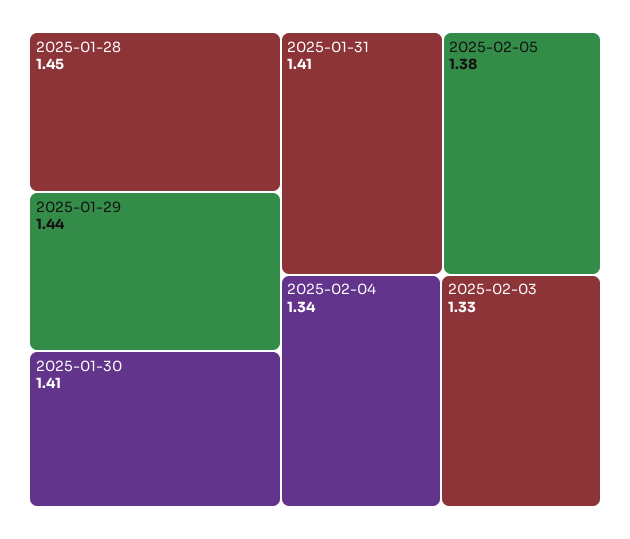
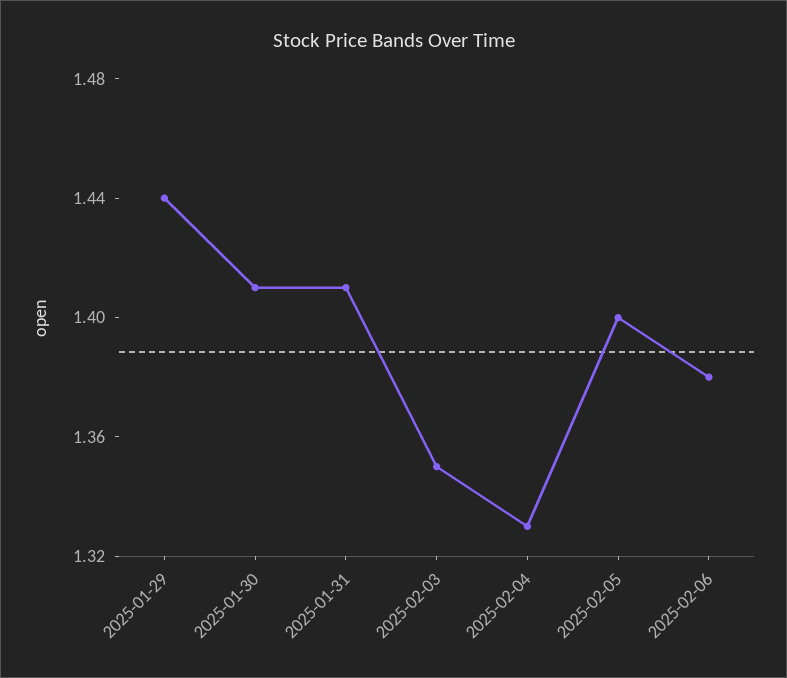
2025-01-28: 1.45 -> none
2025-02-05: 1.38 -> 1.4
2025-02-04: 1.34 -> 1.33
2025-02-03: 1.33 -> 1.35
2025-02-06: none -> 1.38

